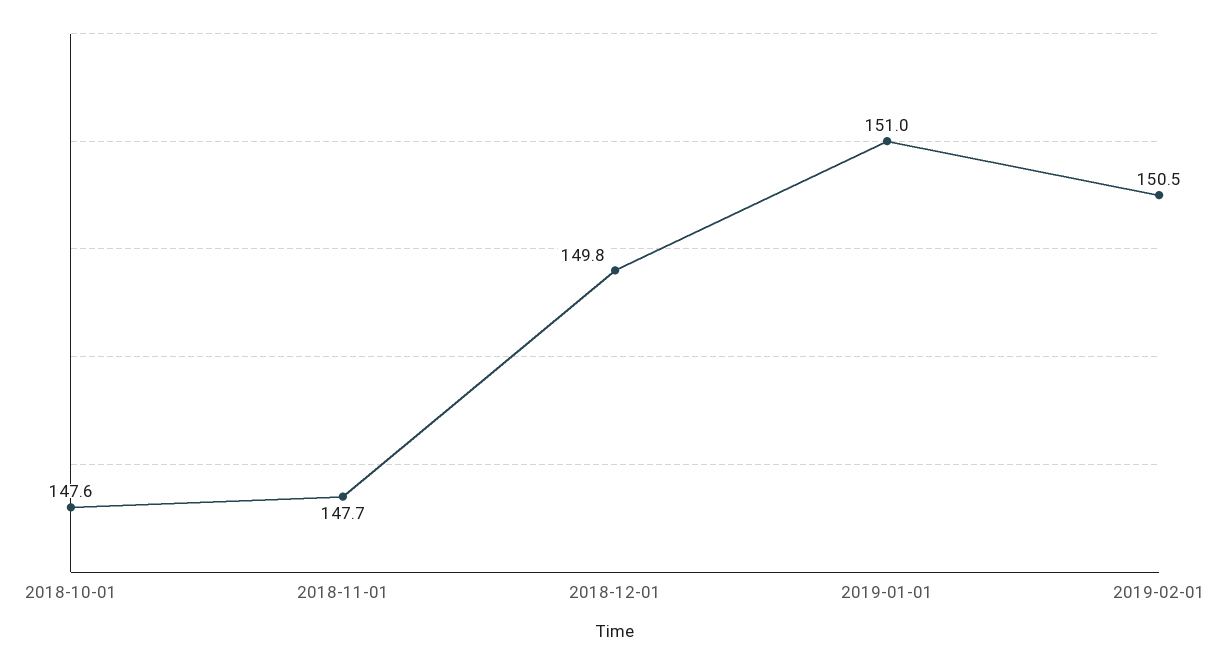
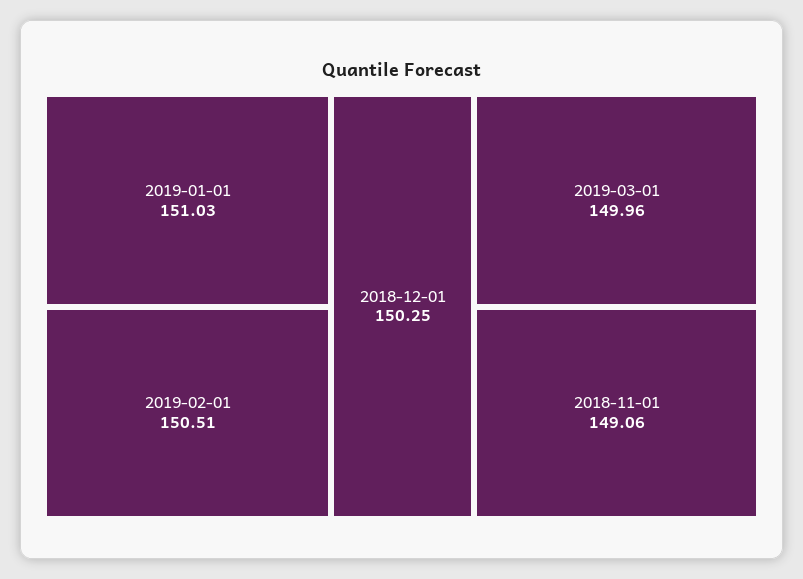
2018-10-01: 147.6 -> none
2018-11-01: 147.7 -> 149.06
2018-12-01: 149.8 -> 150.25
2019-03-01: none -> 149.96

